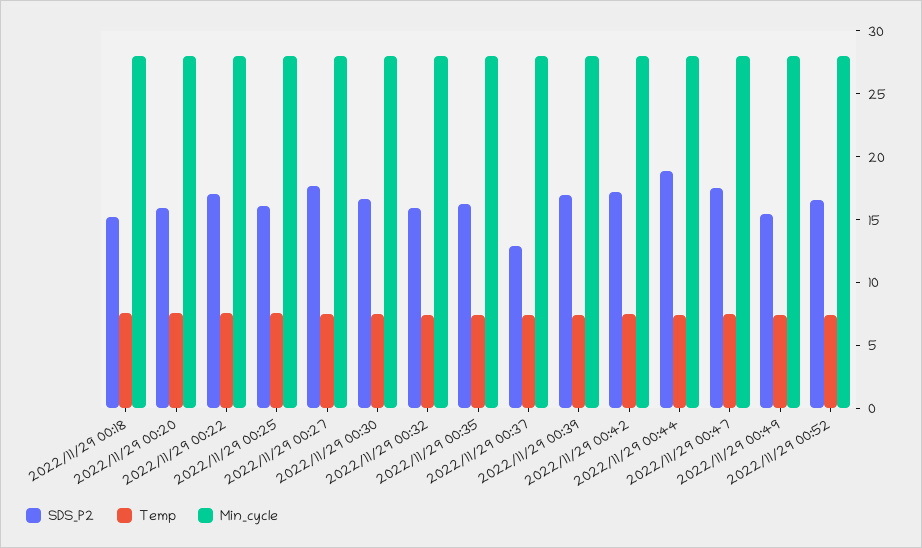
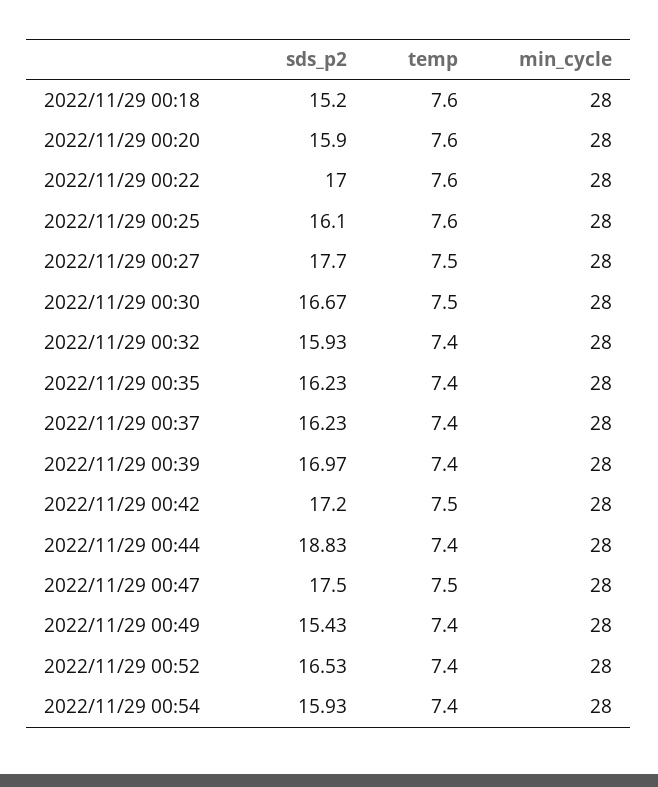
SDS_P2, 2022/11/29 00:37: 13 -> 16.23
SDS_P2, 2022/11/29 00:54: none -> 15.93
Temp, 2022/11/29 00:54: none -> 7.4
Min_cycle, 2022/11/29 00:54: none -> 28

